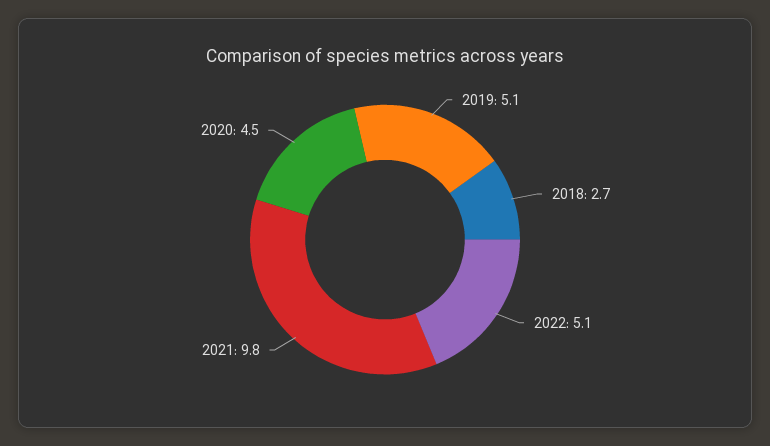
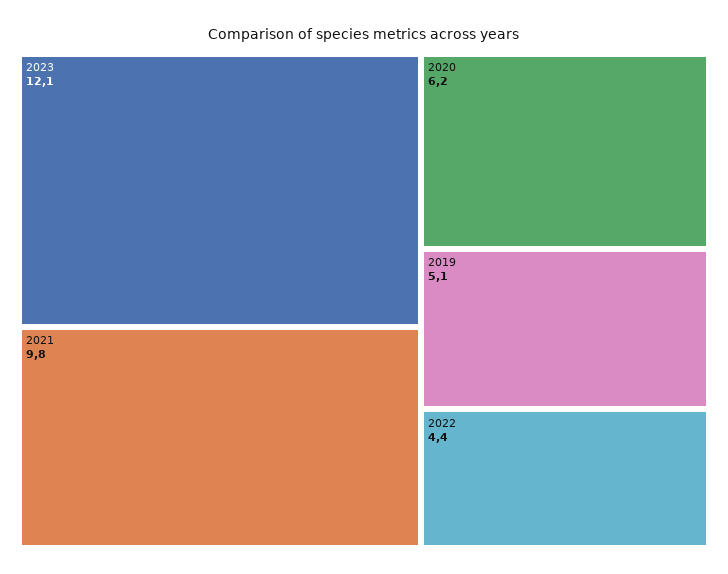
2018: 2.7 -> none
2022: 5.1 -> 4.4
2020: 4.5 -> 6.2
2023: none -> 12.1

